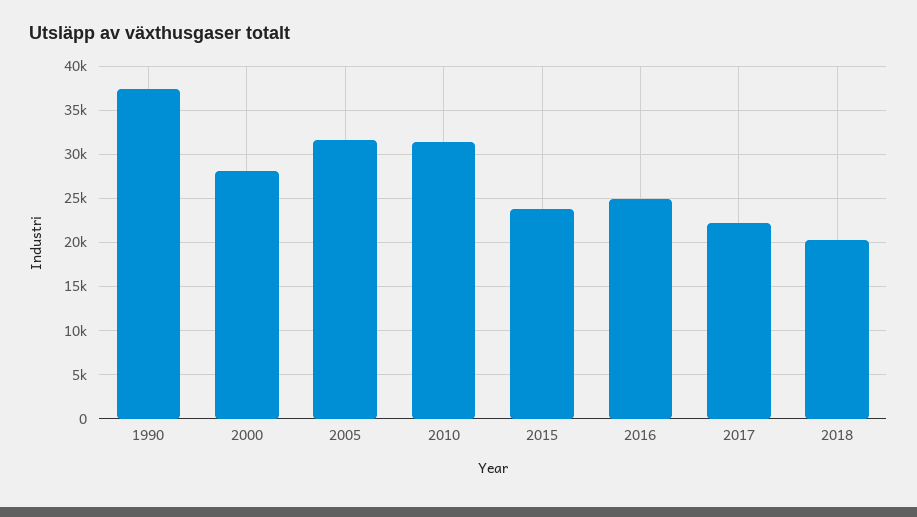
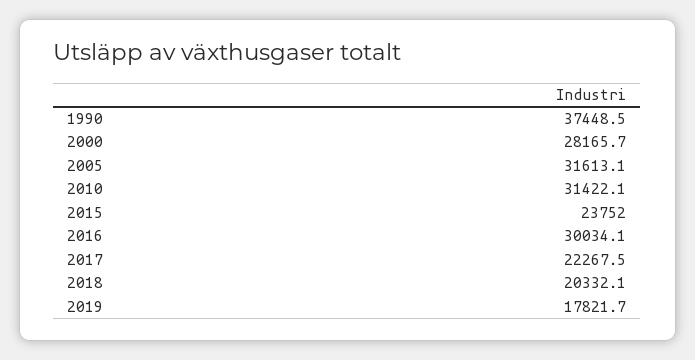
2016: 25000 -> 30034.1
2019: none -> 17821.7

